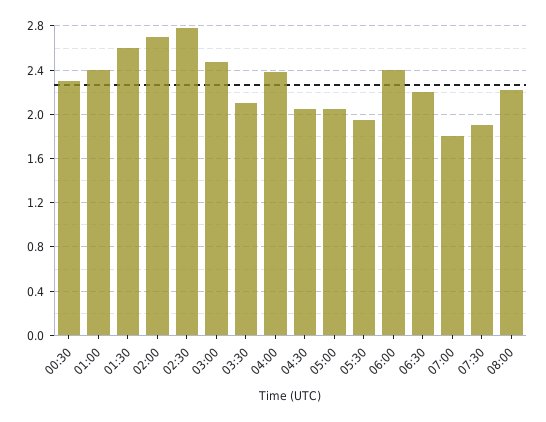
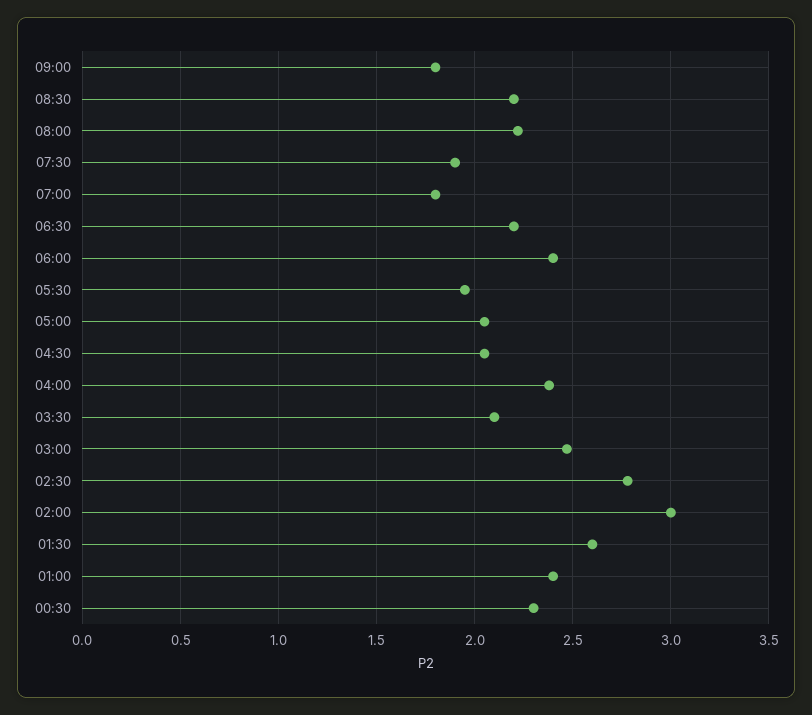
02:00: 2.7 -> 3
09:00: none -> 1.8
08:30: none -> 2.2

